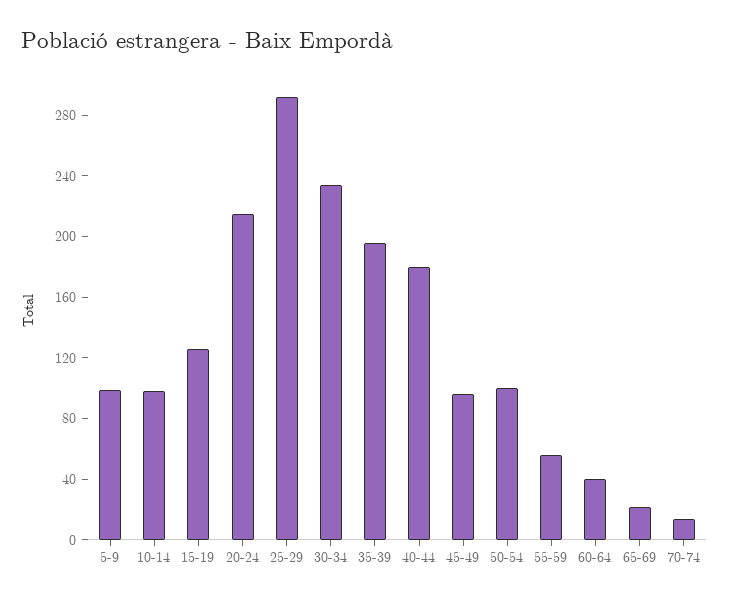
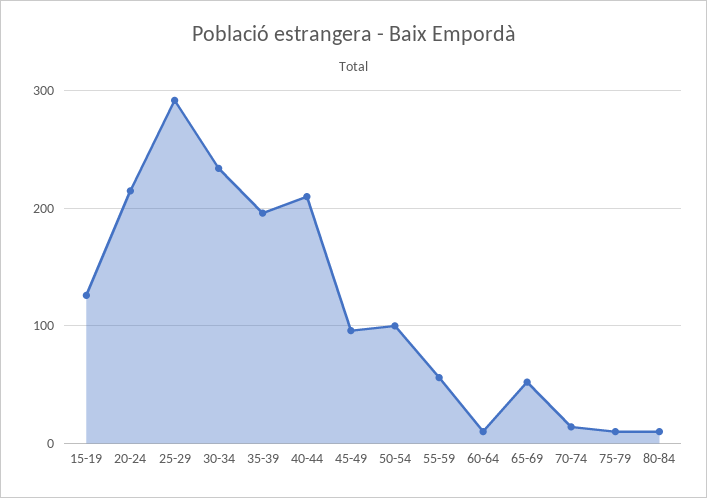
5-9: 100 -> none
10-14: 100 -> none
40-44: 180 -> 210
60-64: 40 -> 10
65-69: 20 -> 50
75-79: none -> 10
80-84: none -> 10

